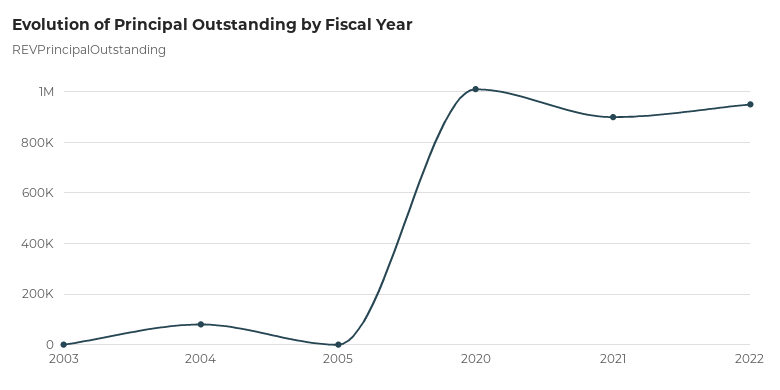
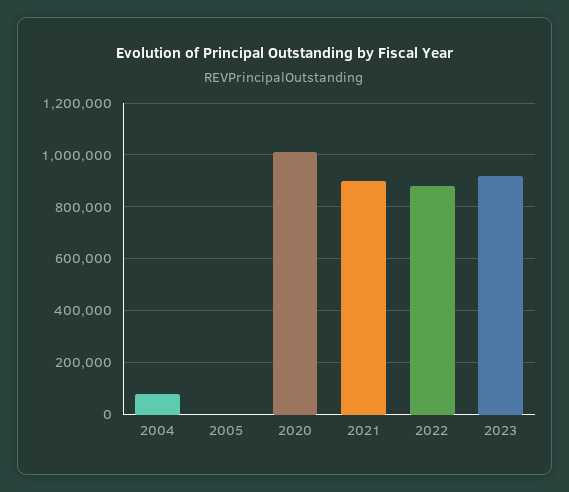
2003: 0 -> none
2022: 950000 -> 875000
2023: none -> 925000

